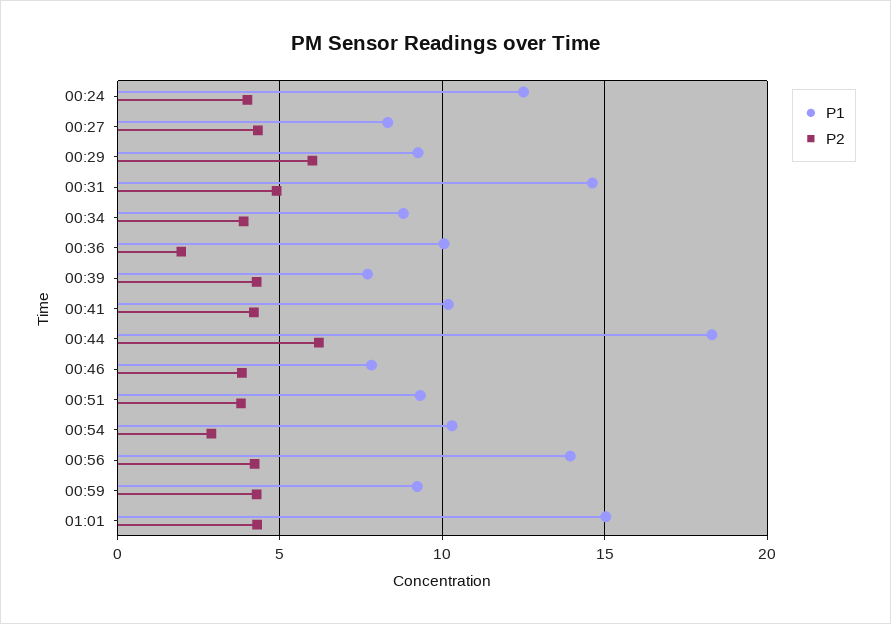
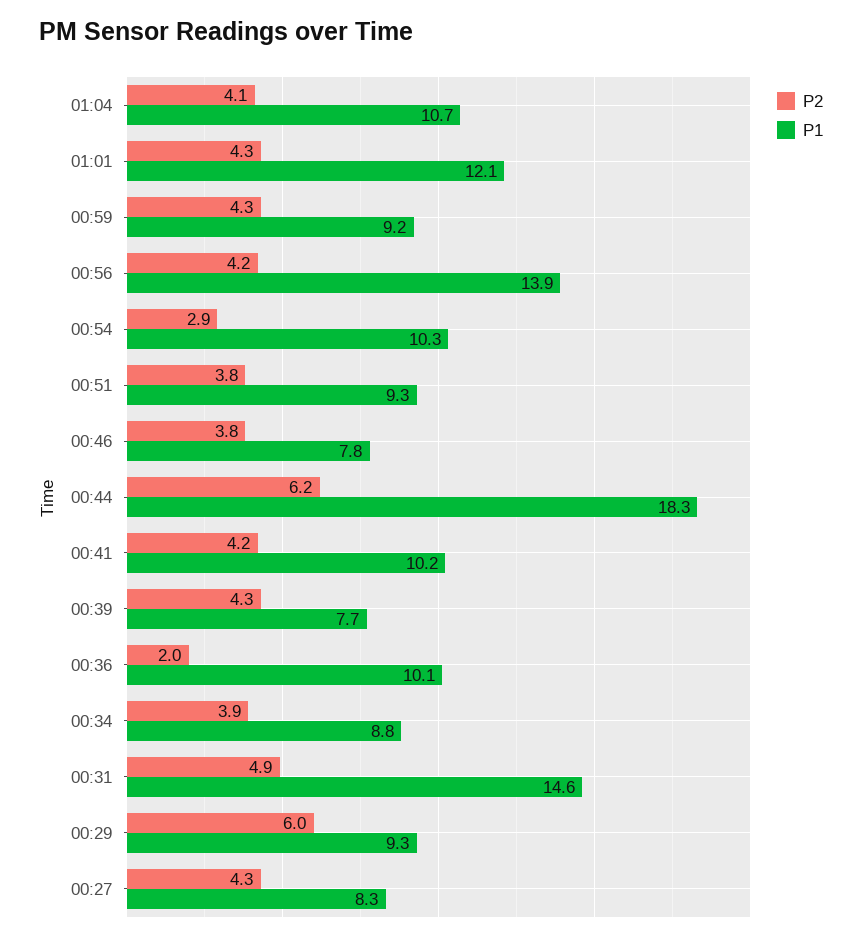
P1, 00:24: 12.5 -> none
P2, 00:24: 4 -> none
P1, 01:01: 15 -> 12.1
P2, 01:04: none -> 4.1
P1, 01:04: none -> 10.7

